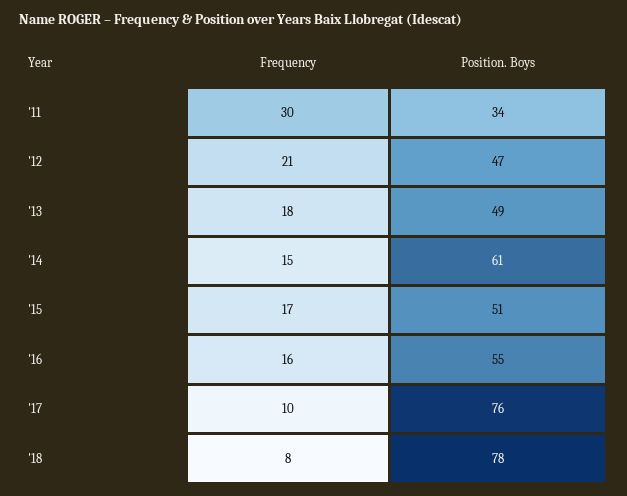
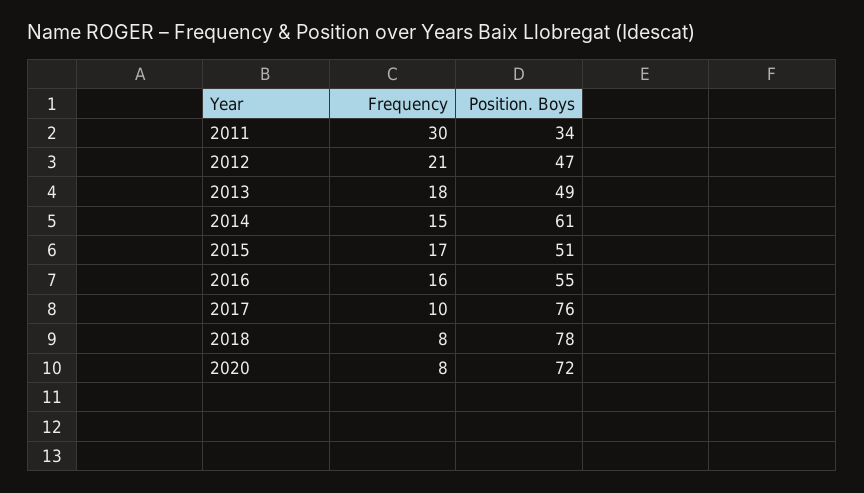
Frequency, 2020: none -> 8
Position. Boys, 2020: none -> 72

